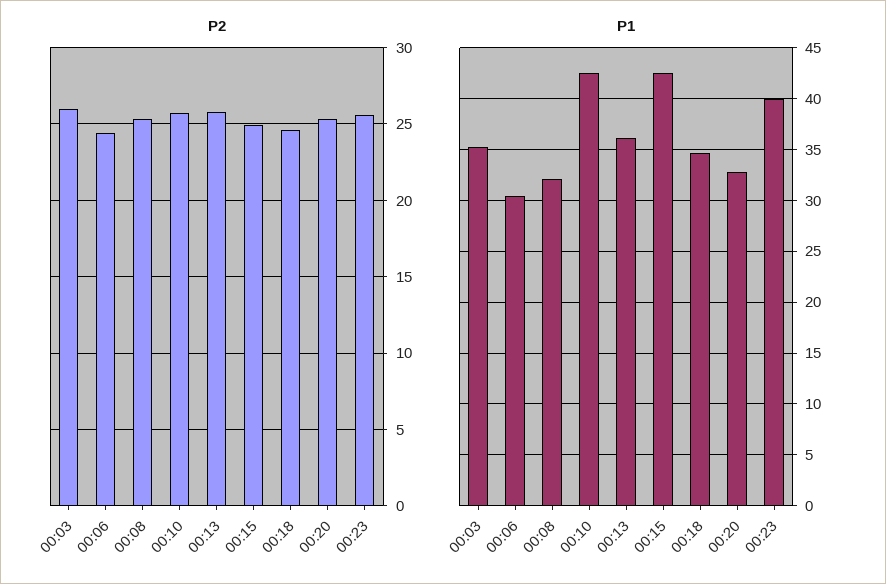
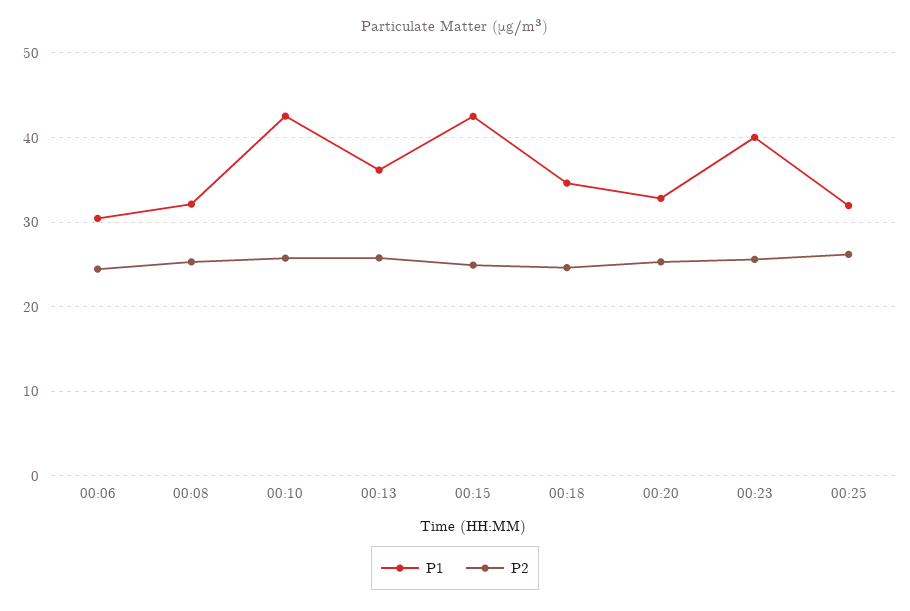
P2, 00:03: 26 -> none
P1, 00:03: 35 -> none
P1, 00:25: none -> 32
P2, 00:25: none -> 26

